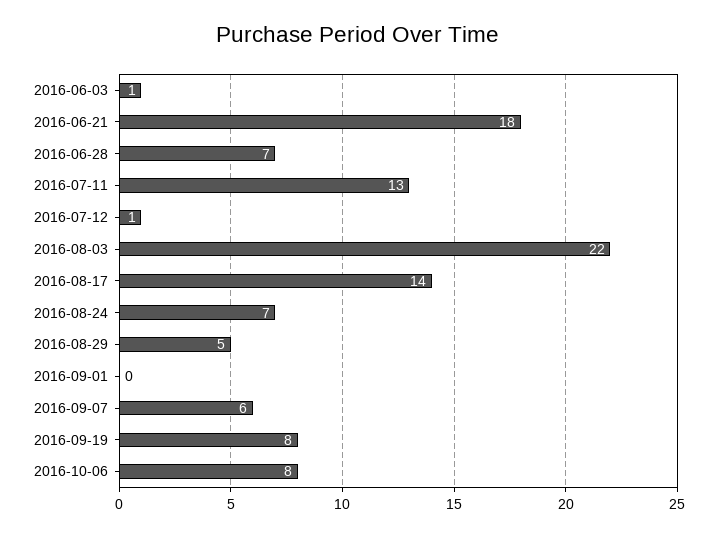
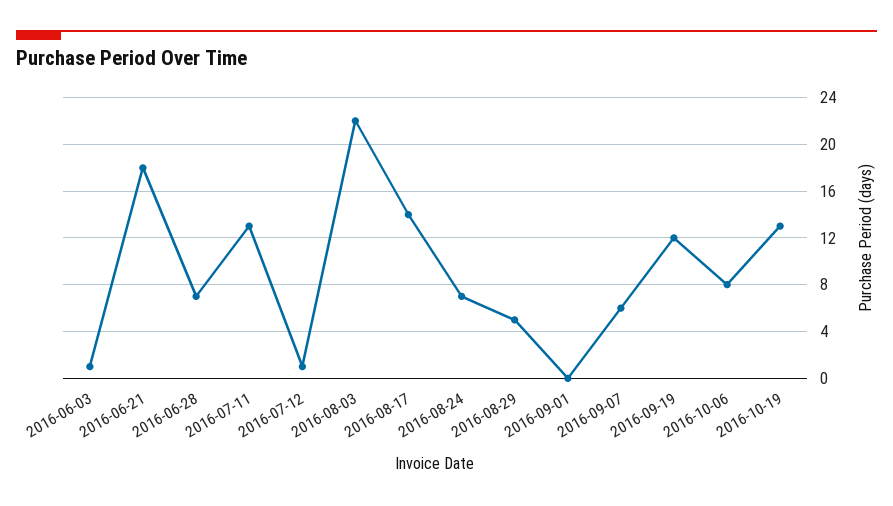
2016-09-19: 8 -> 12
2016-10-19: none -> 13

